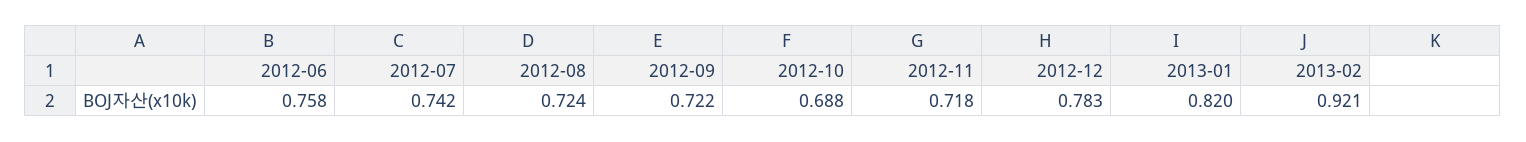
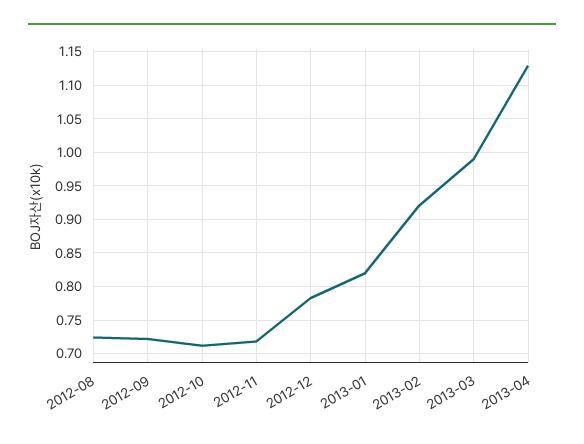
2012-06: 0.758 -> none
2012-07: 0.742 -> none
2012-10: 0.688 -> 0.71
2013-03: none -> 0.99
2013-04: none -> 1.13

